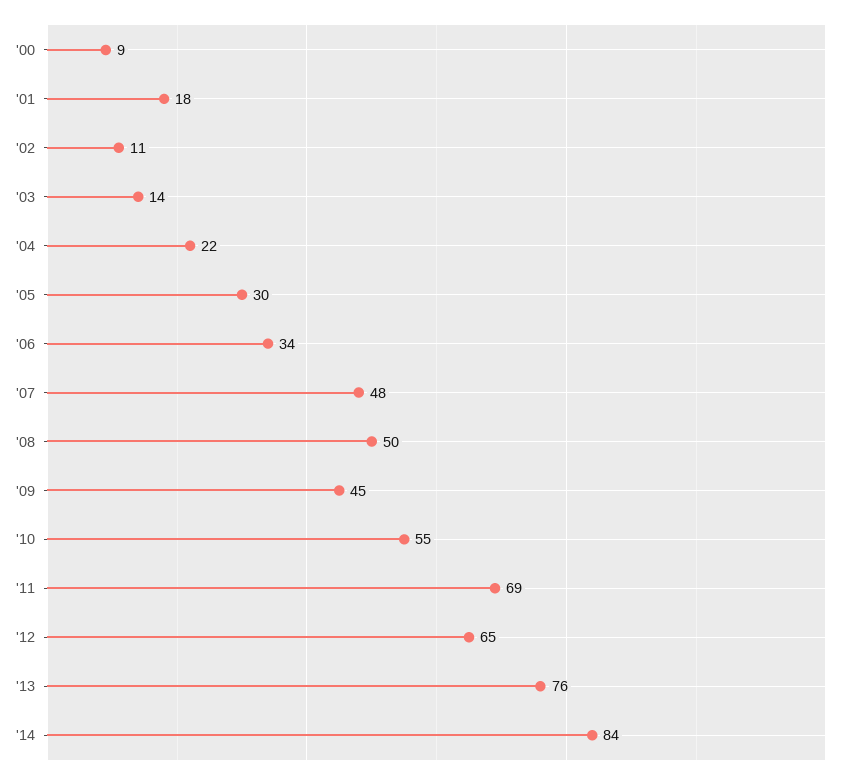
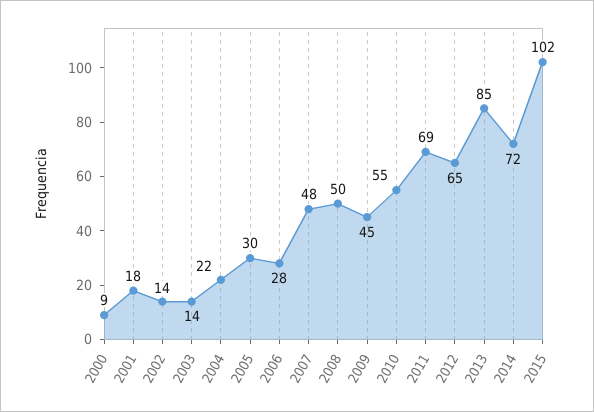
'02: 11 -> 14
'06: 34 -> 28
'13: 76 -> 85
'14: 84 -> 72
2015: none -> 102

